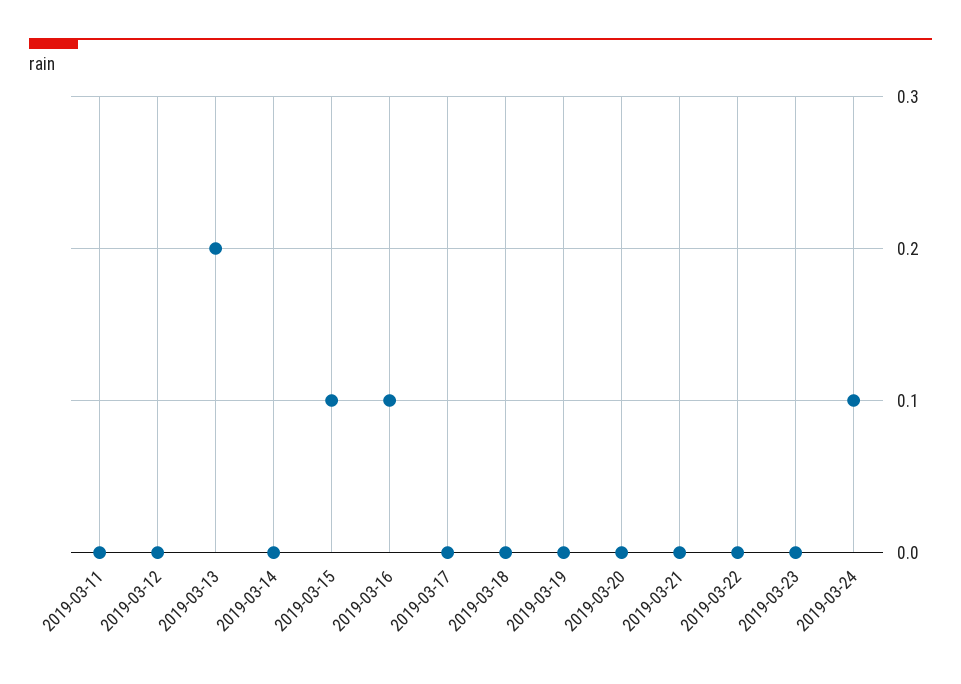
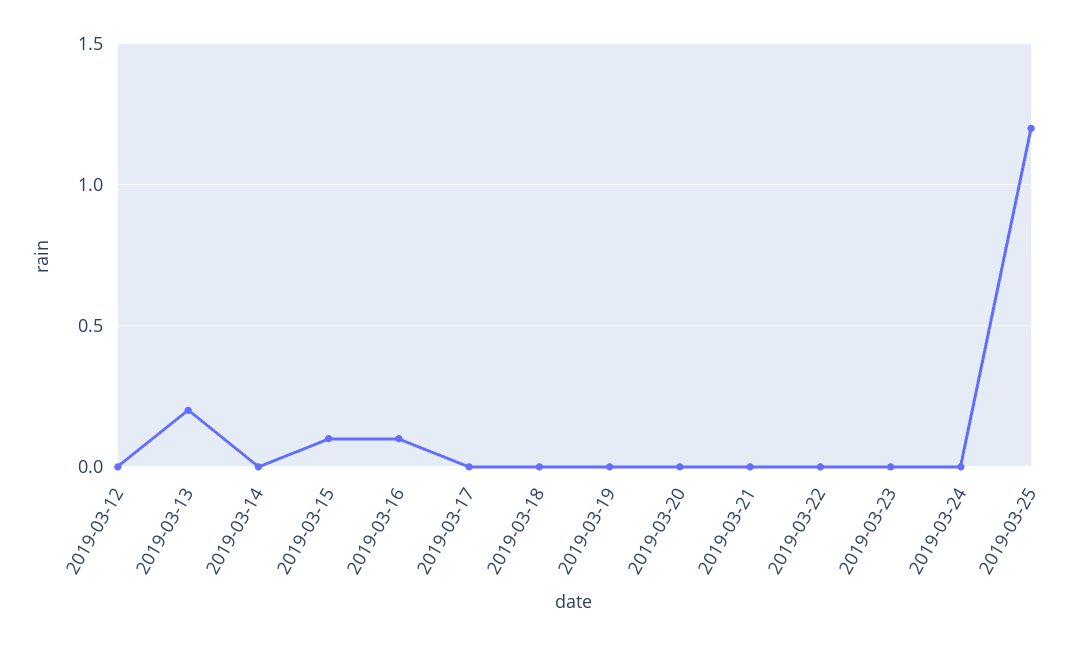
2019-03-11: 0 -> none
2019-03-24: 0.1 -> 0
2019-03-25: none -> 1.2

